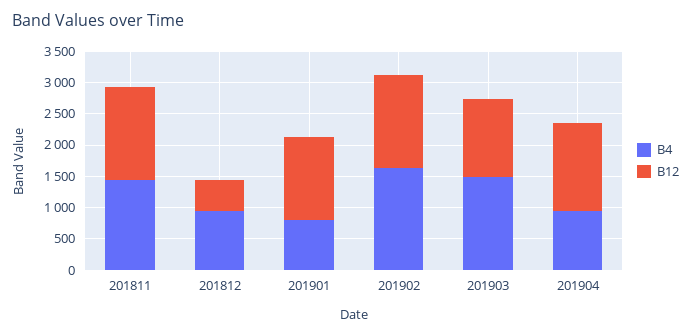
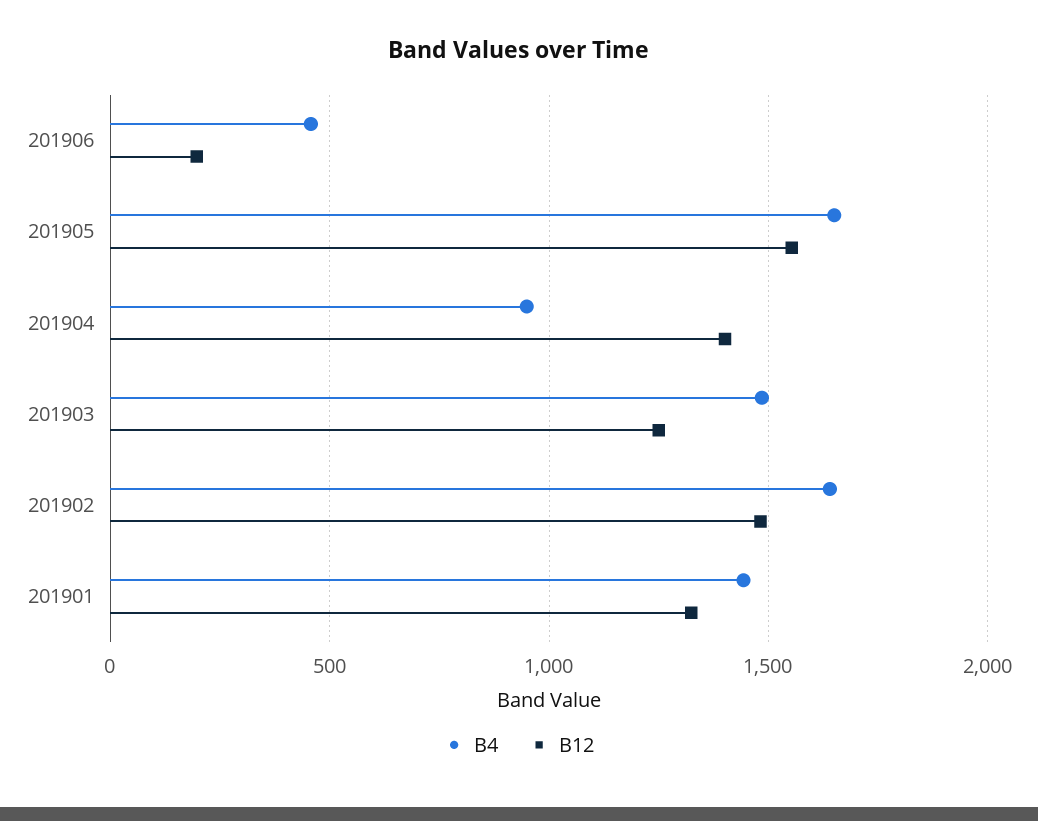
B4, 201811: 1500 -> none
B12, 201811: 1500 -> none
B4, 201812: 1000 -> none
B12, 201812: 500 -> none
B4, 201901: 750 -> 1450
B4, 201906: none -> 450
B12, 201906: none -> 200
B4, 201905: none -> 1650
B12, 201905: none -> 1550

